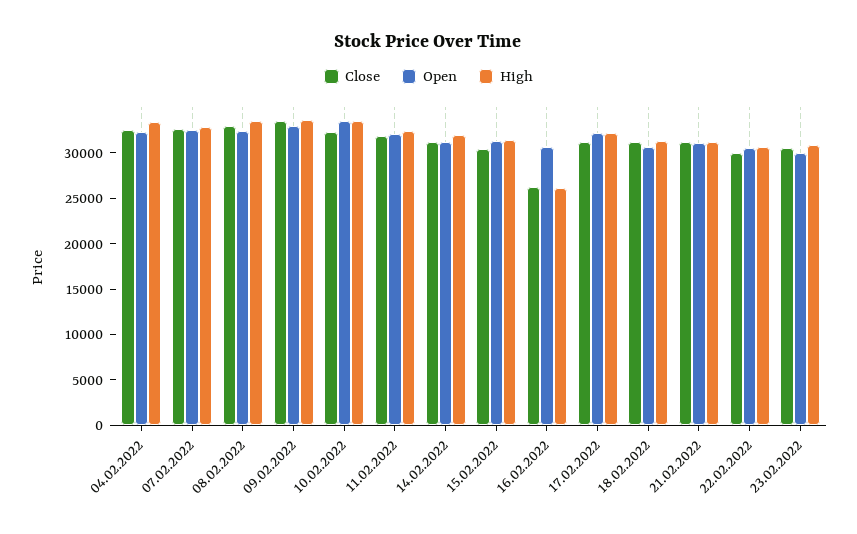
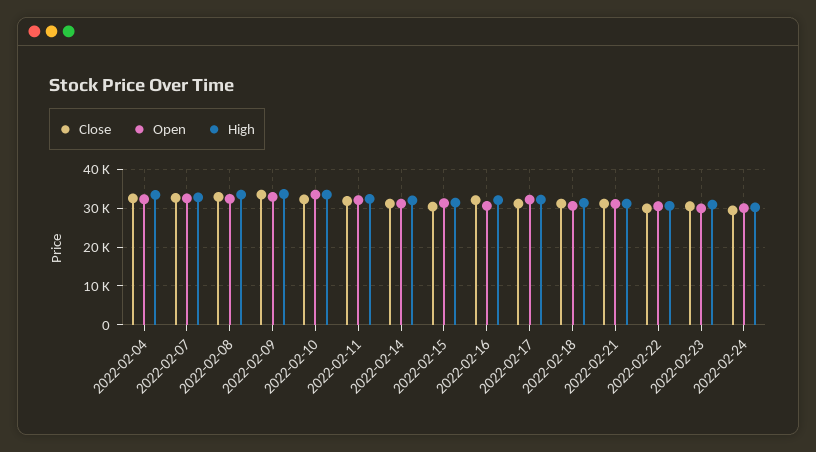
Close, 16.02.2022: 26000 -> 32000
High, 16.02.2022: 26000 -> 32000
Close, 2022-02-24: none -> 30000
Open, 2022-02-24: none -> 30000
High, 2022-02-24: none -> 30000

